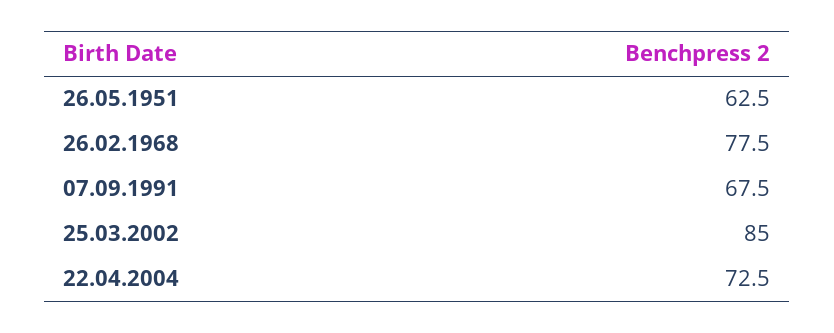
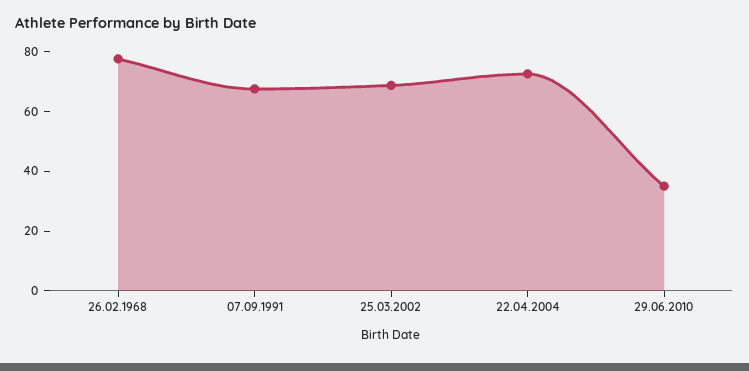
26.05.1951: 62.5 -> none
25.03.2002: 85 -> 70
29.06.2010: none -> 35

